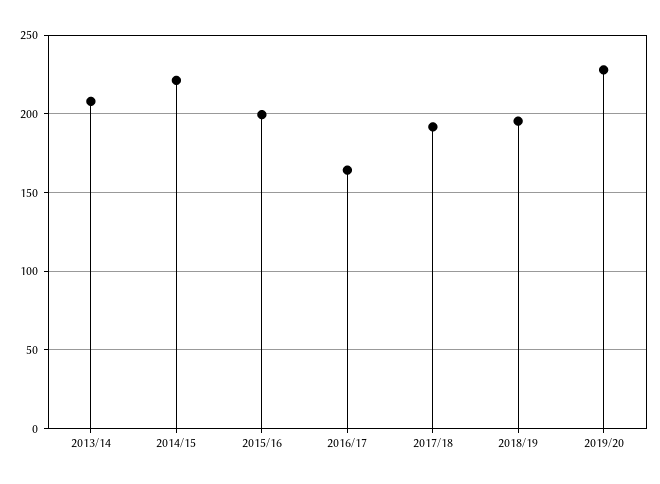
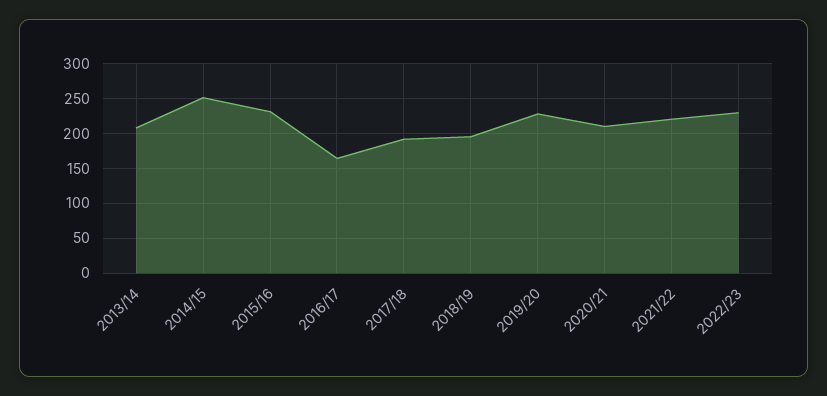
2014/15: 220 -> 250
2015/16: 200 -> 230
2020/21: none -> 210
2021/22: none -> 220
2022/23: none -> 230

